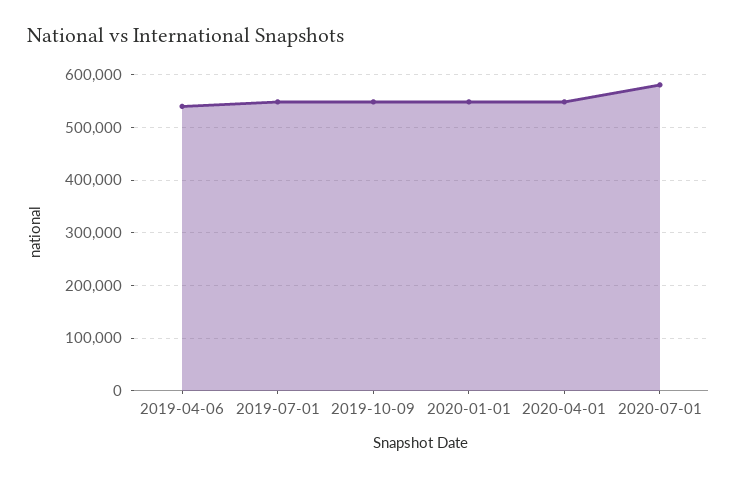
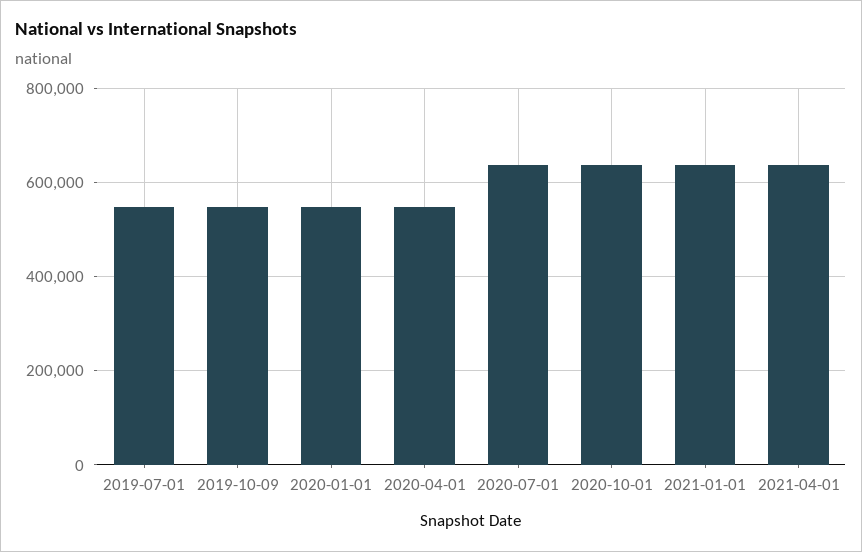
2019-04-06: 540000 -> none
2020-07-01: 580000 -> 640000
2020-10-01: none -> 640000
2021-01-01: none -> 640000
2021-04-01: none -> 640000

